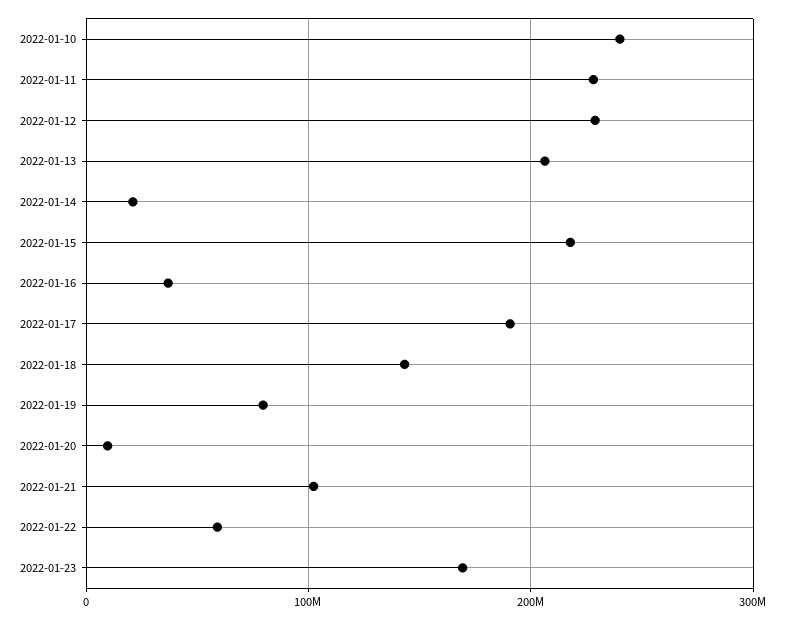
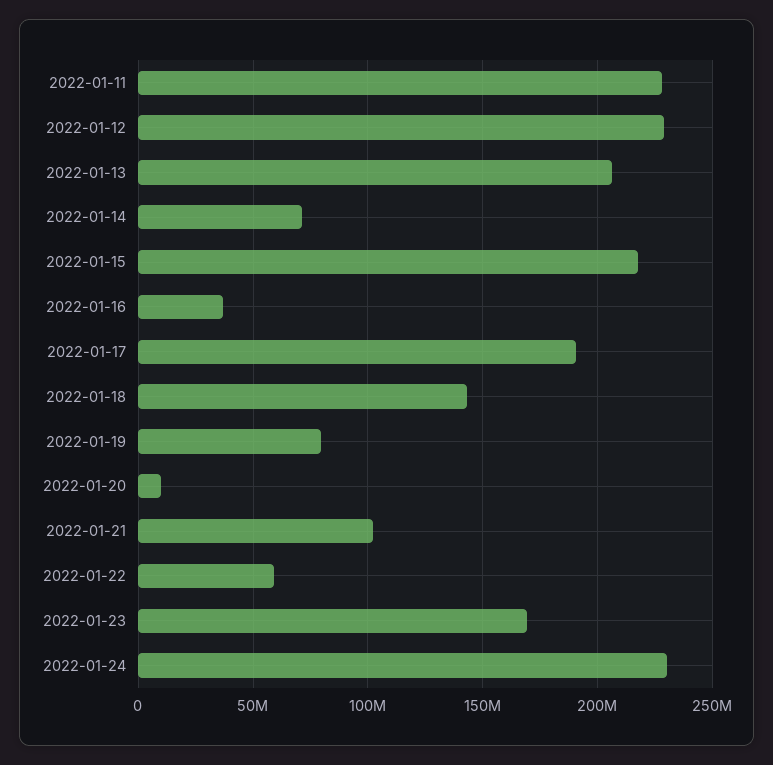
2022-01-10: 240000000 -> none
2022-01-14: 20000000 -> 70000000
2022-01-24: none -> 230000000

